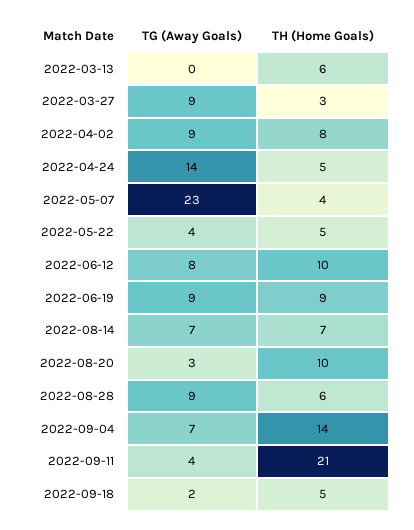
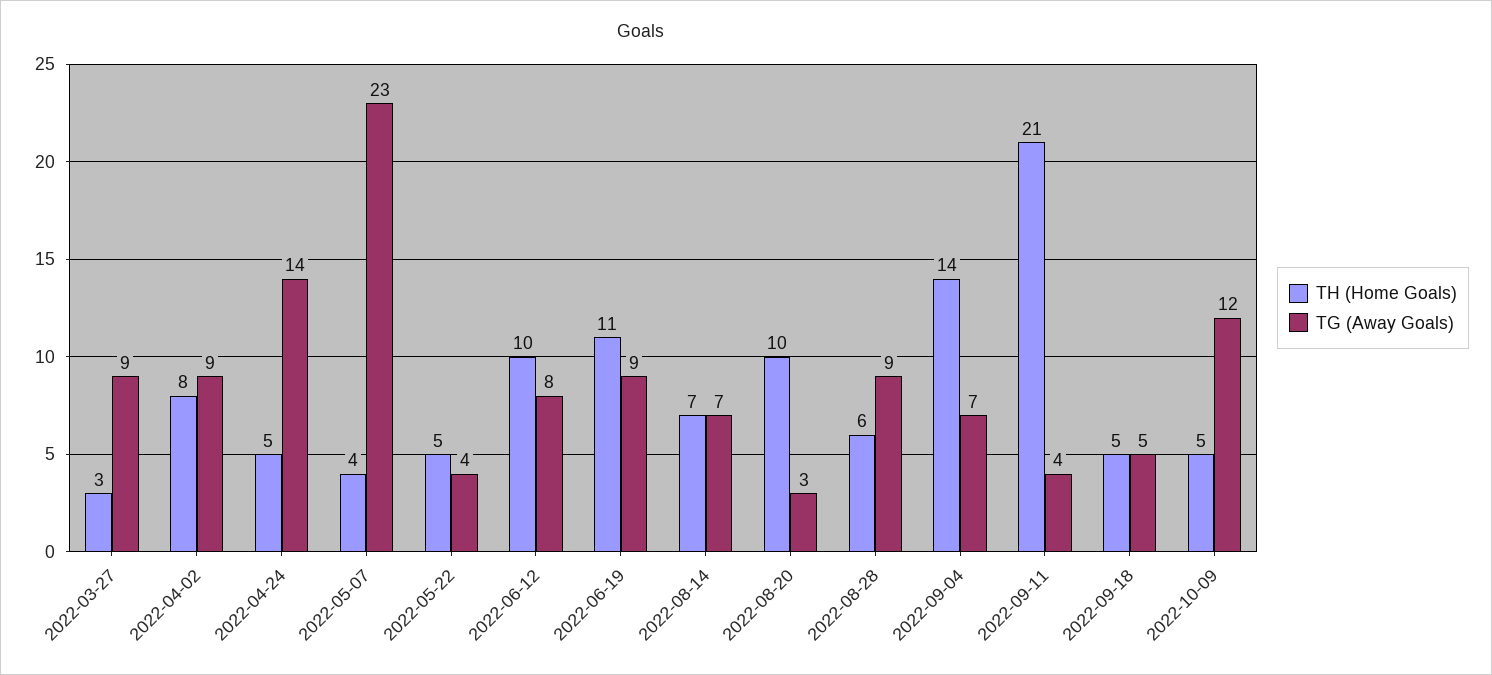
TG (Away Goals), 2022-03-13: 0 -> none
TH (Home Goals), 2022-03-13: 6 -> none
TH (Home Goals), 2022-06-19: 9 -> 11
TG (Away Goals), 2022-09-18: 2 -> 5
TH (Home Goals), 2022-10-09: none -> 5
TG (Away Goals), 2022-10-09: none -> 12

